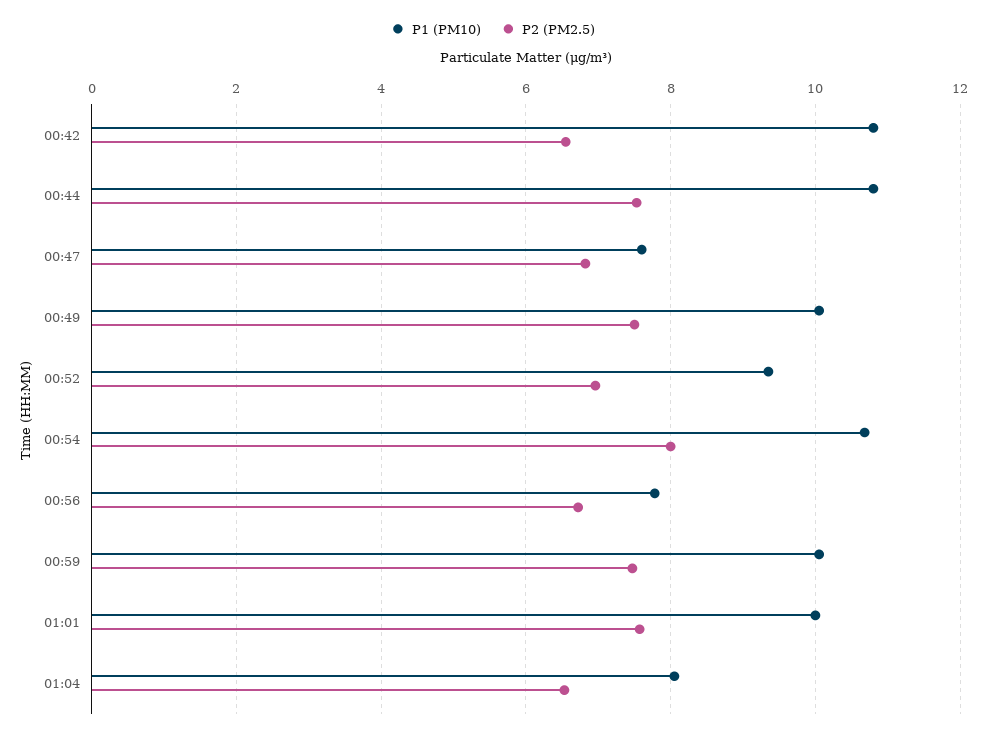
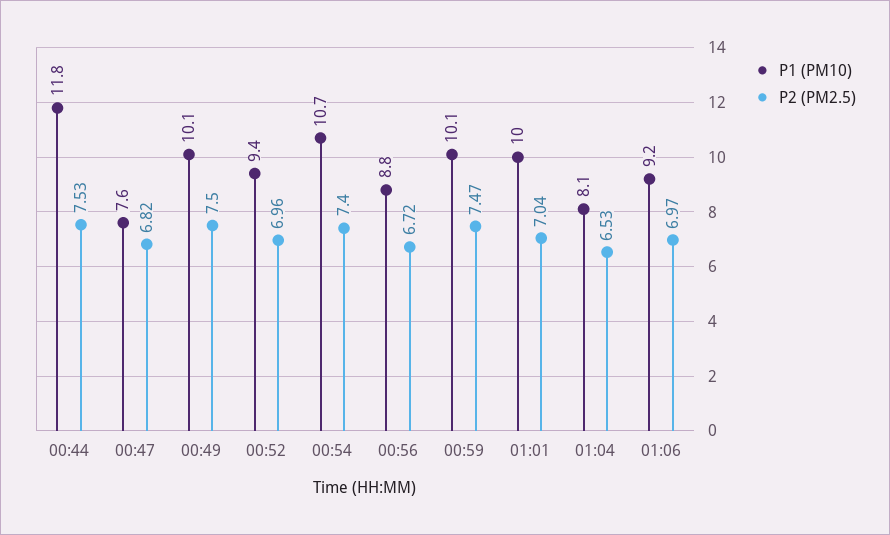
P1 (PM10), 00:42: 10.8 -> none
P2 (PM2.5), 00:42: 6.6 -> none
P1 (PM10), 00:44: 10.8 -> 11.8
P2 (PM2.5), 00:54: 8 -> 7.4
P1 (PM10), 00:56: 7.8 -> 8.8
P2 (PM2.5), 01:01: 7.6 -> 7.04
P1 (PM10), 01:06: none -> 9.2
P2 (PM2.5), 01:06: none -> 6.97

